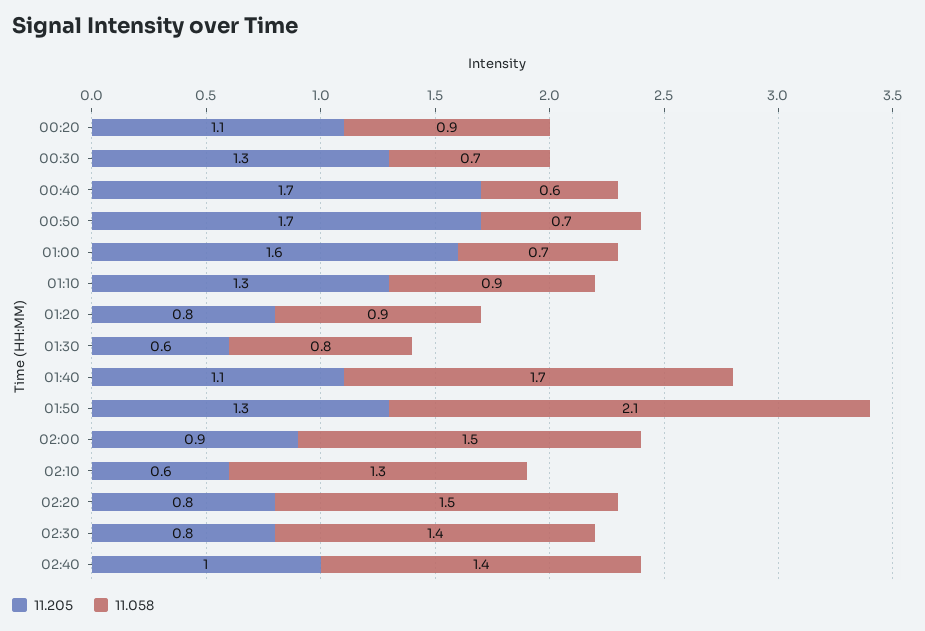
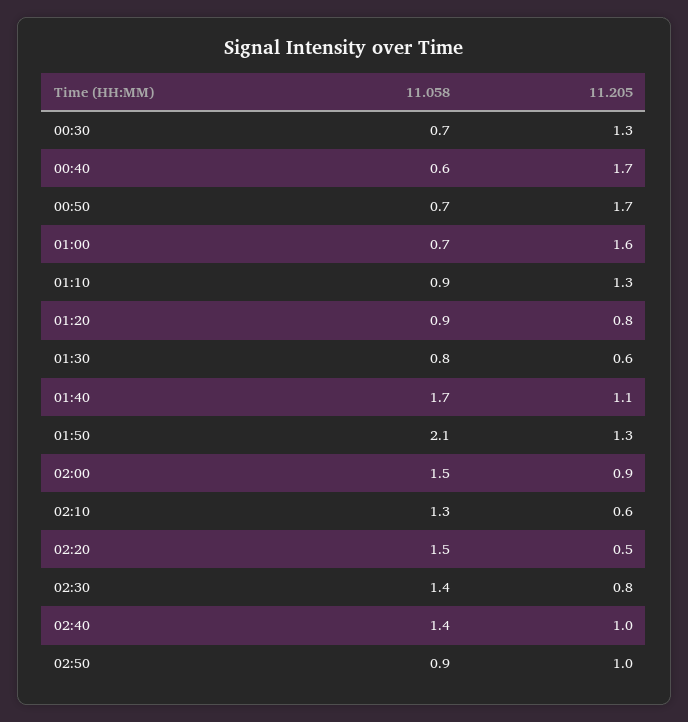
11.205, 00:20: 1.1 -> none
11.058, 00:20: 0.9 -> none
11.205, 02:20: 0.8 -> 0.5
11.058, 02:50: none -> 0.9
11.205, 02:50: none -> 1

